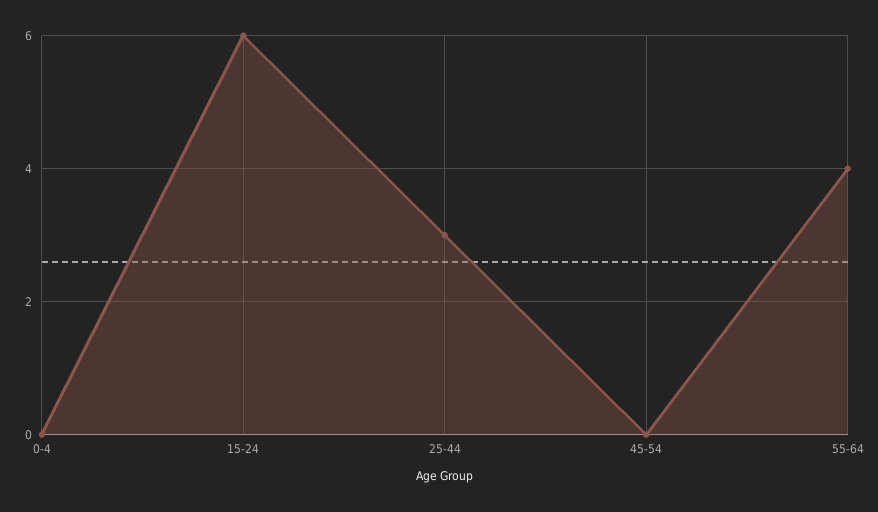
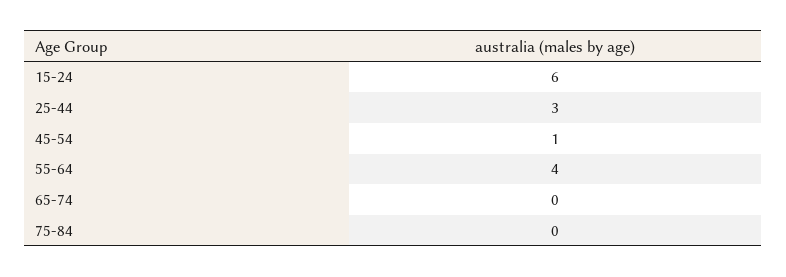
0-4: 0 -> none
45-54: 0 -> 1
65-74: none -> 0
75-84: none -> 0

